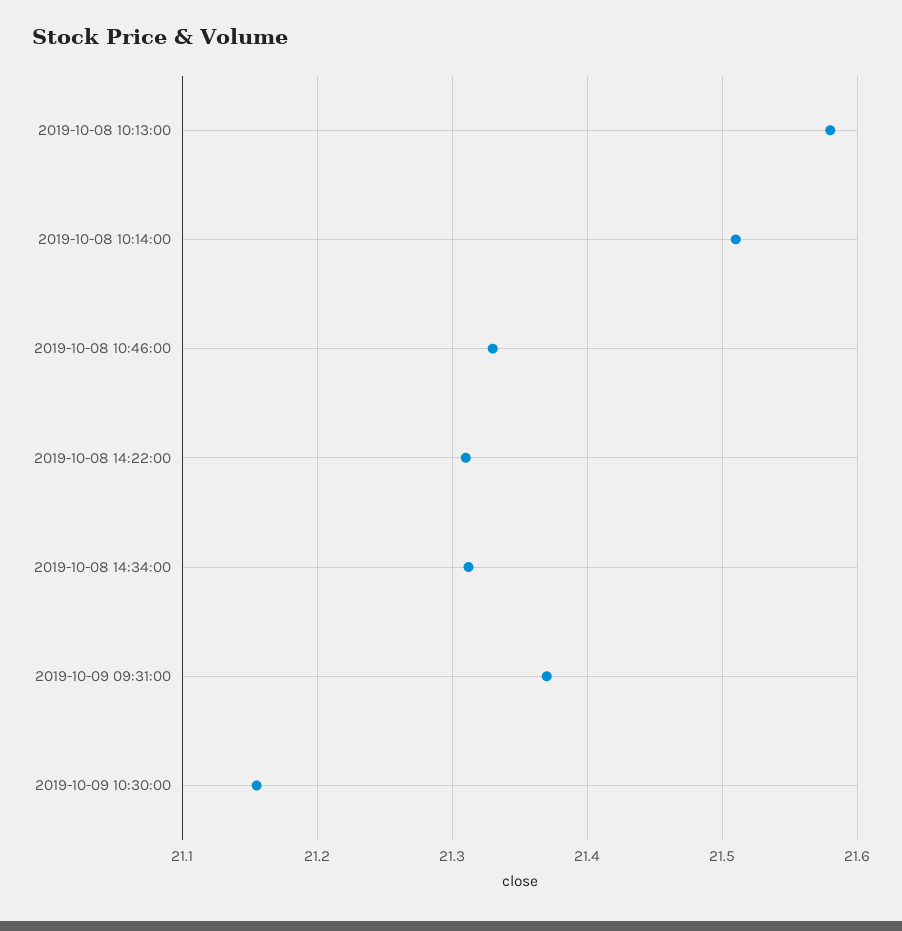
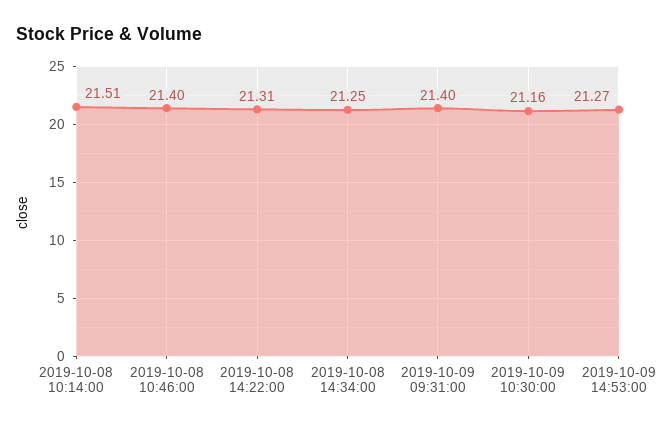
2019-10-08 10:13:00: 21.58 -> none
2019-10-08 10:46:00: 21.33 -> 21.4
2019-10-08 14:34:00: 21.31 -> 21.25
2019-10-09 09:31:00: 21.37 -> 21.4
2019-10-09 14:53:00: none -> 21.27

